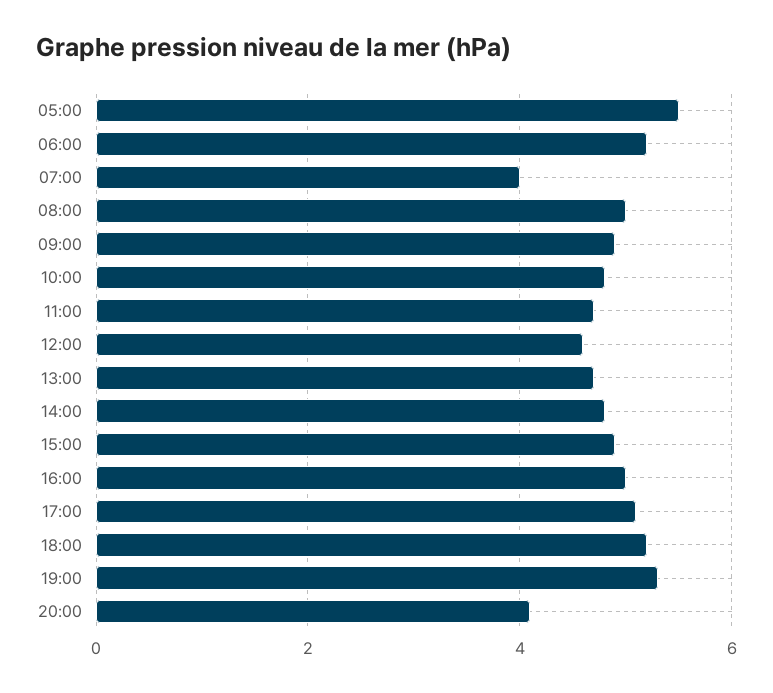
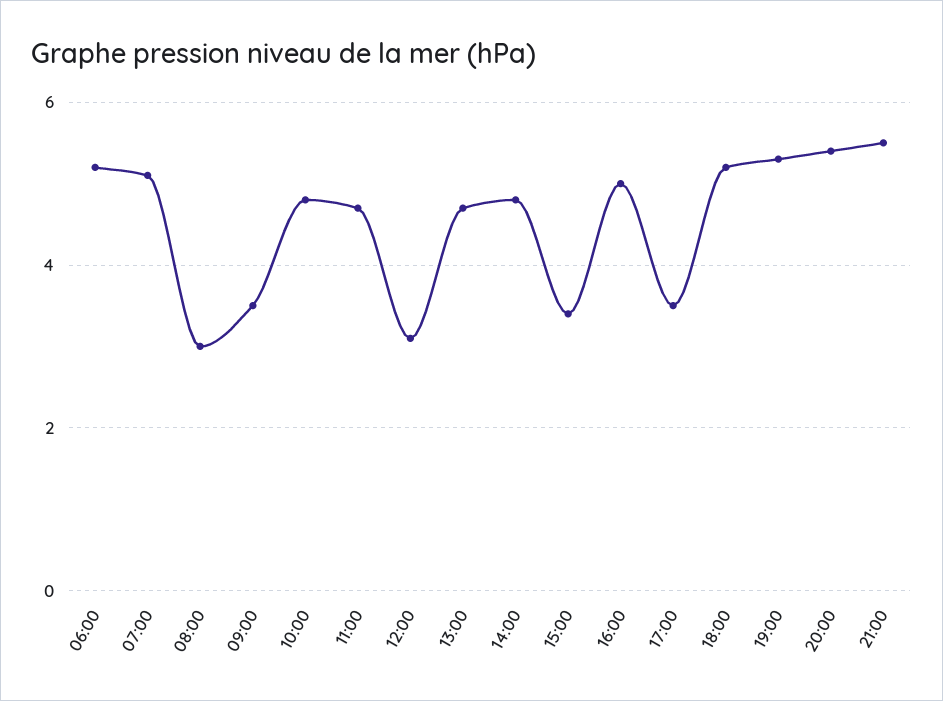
05:00: 5.5 -> none
07:00: 4 -> 5
08:00: 5 -> 3
09:00: 5 -> 3.5
12:00: 4.5 -> 3
15:00: 5 -> 3.5
17:00: 5 -> 3.5
20:00: 4 -> 5.5
21:00: none -> 5.5

